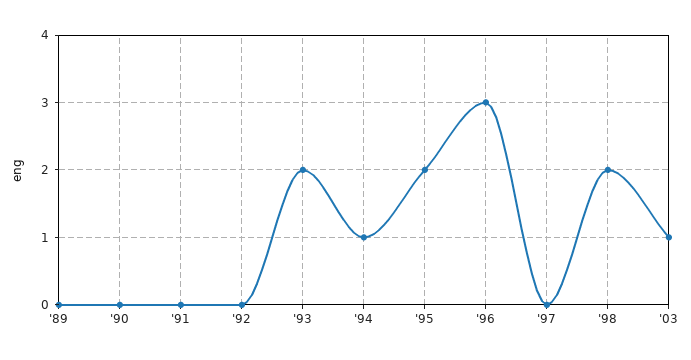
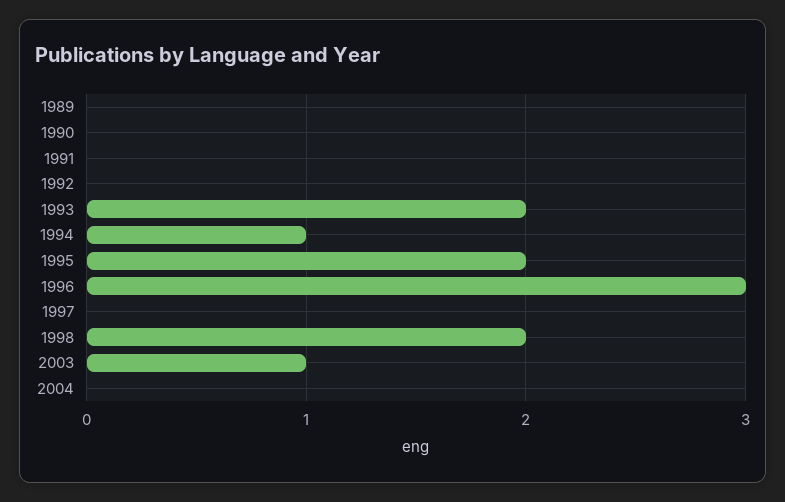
2004: none -> 0

